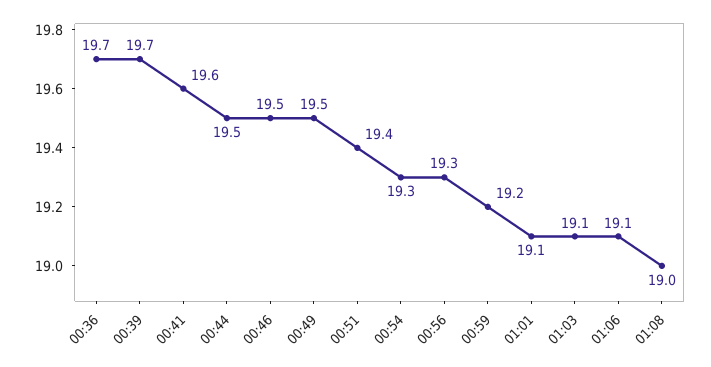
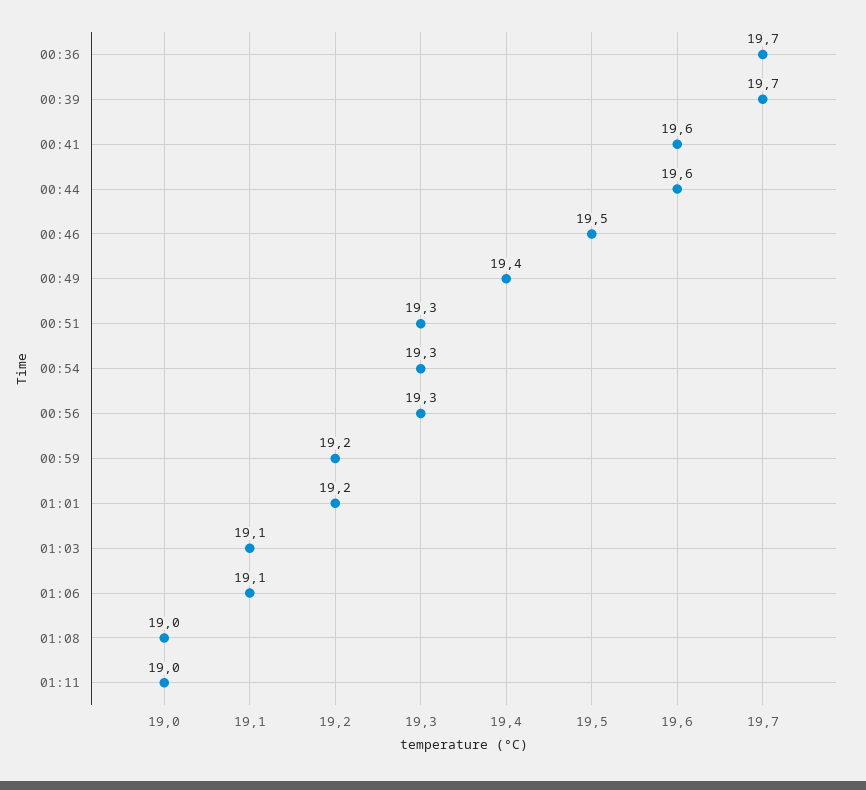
00:44: 19.5 -> 19.6
00:49: 19.5 -> 19.4
00:51: 19.4 -> 19.3
01:01: 19.1 -> 19.2
01:11: none -> 19

